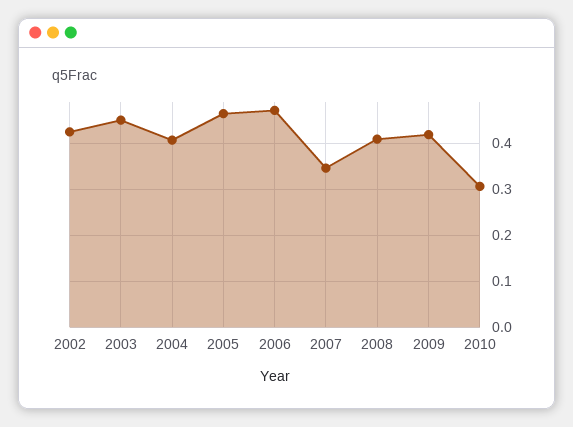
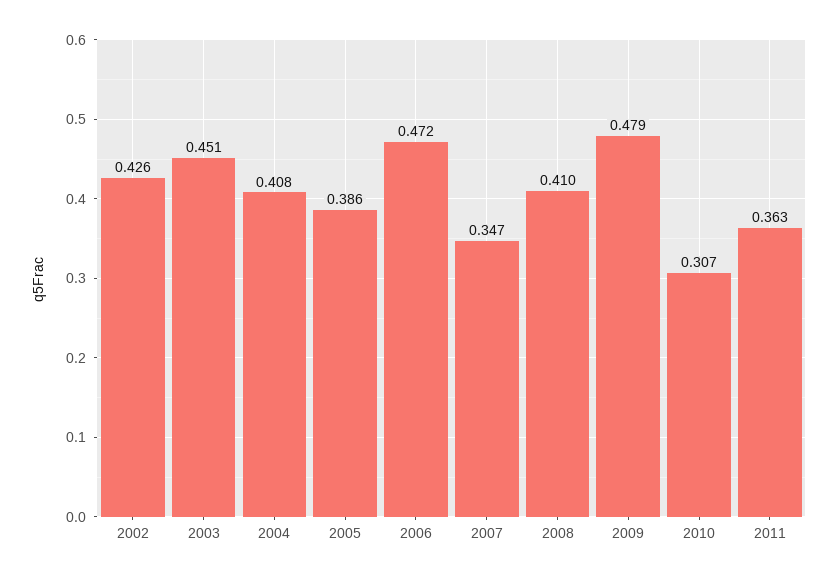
2005: 0.46 -> 0.386
2009: 0.42 -> 0.479
2011: none -> 0.363

